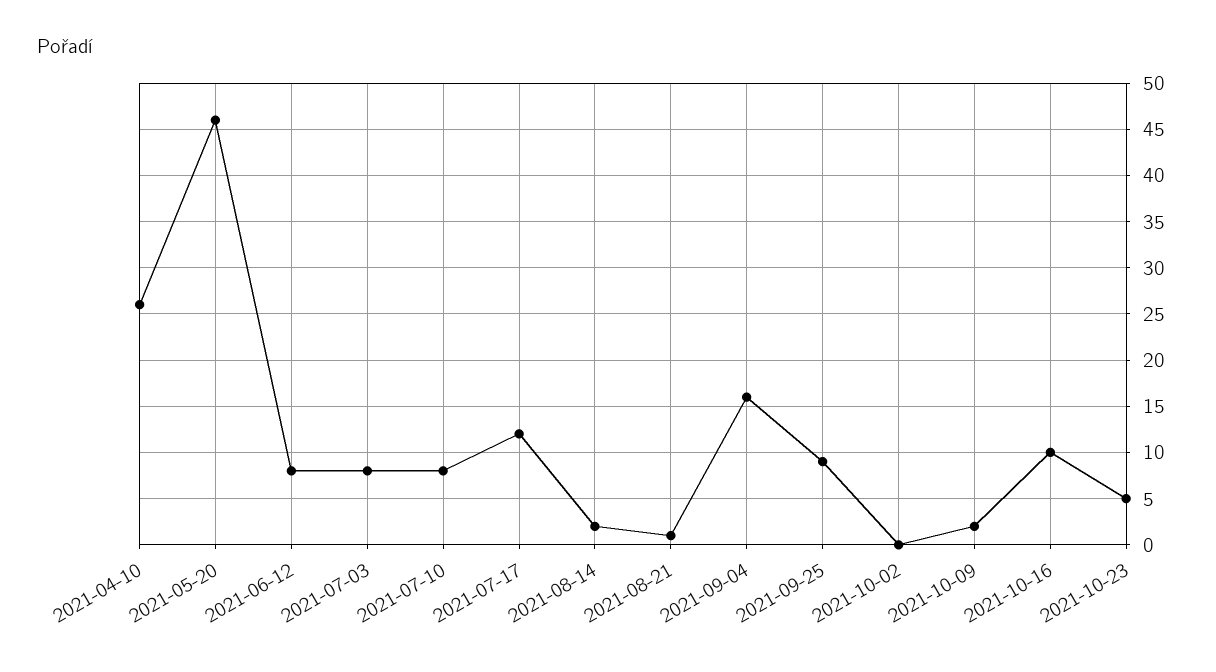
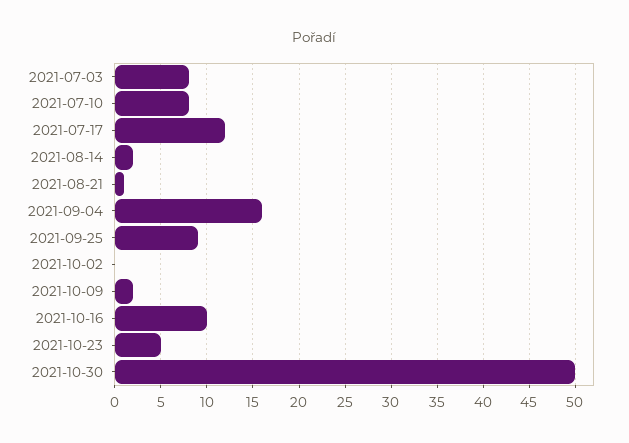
2021-04-10: 26 -> none
2021-05-20: 46 -> none
2021-06-12: 8 -> none
2021-10-30: none -> 50

